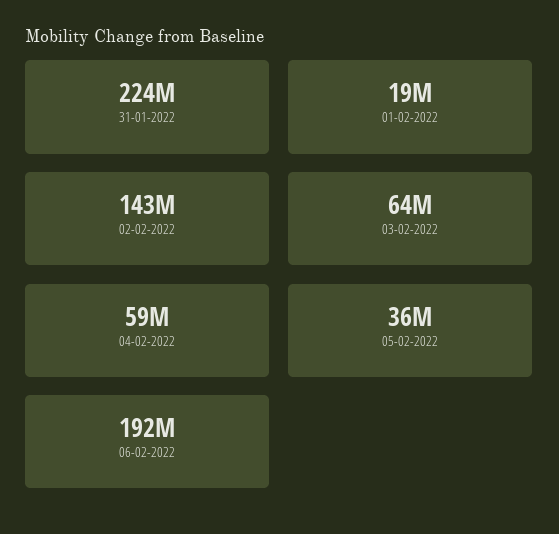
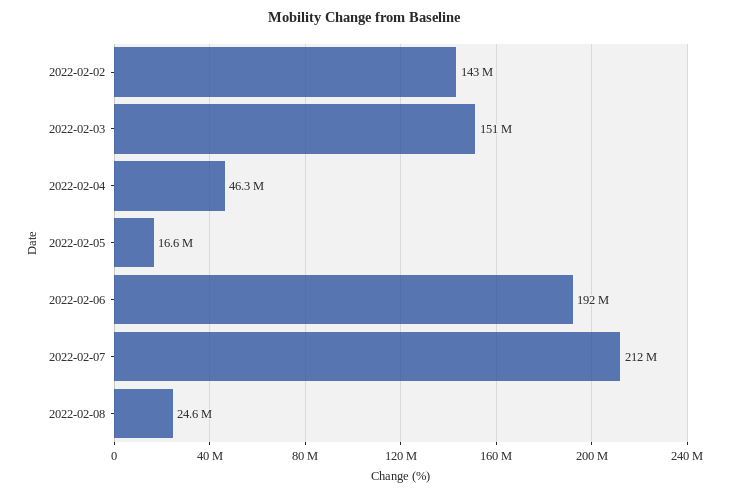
31-01-2022: 224000000 -> none
01-02-2022: 19000000 -> none
03-02-2022: 64000000 -> 151000000
04-02-2022: 59000000 -> 46300000
05-02-2022: 36000000 -> 16600000
2022-02-07: none -> 212000000
2022-02-08: none -> 24600000

